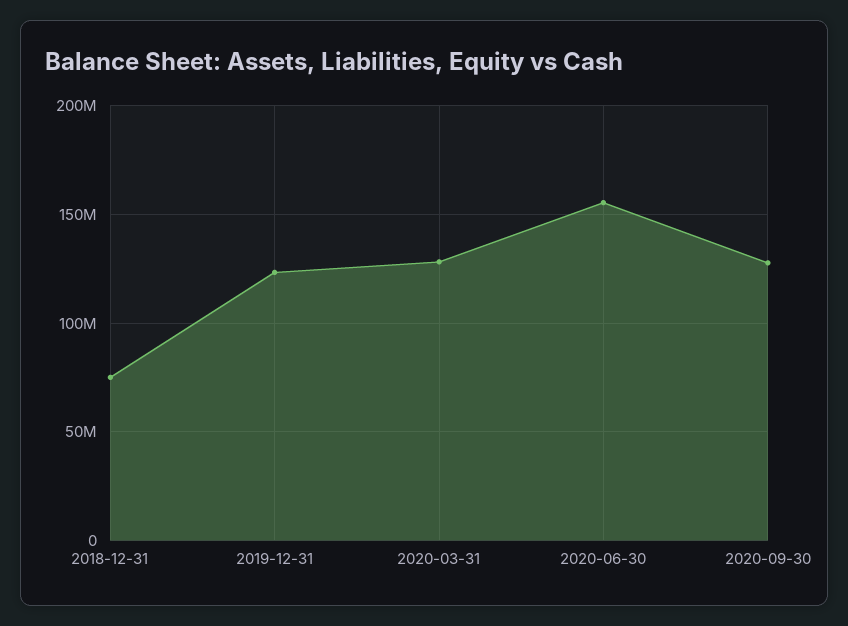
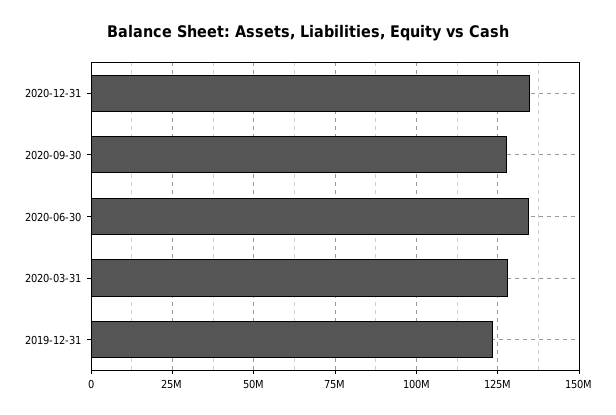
2018-12-31: 75000000 -> none
2020-06-30: 155000000 -> 135000000
2020-12-31: none -> 135000000

